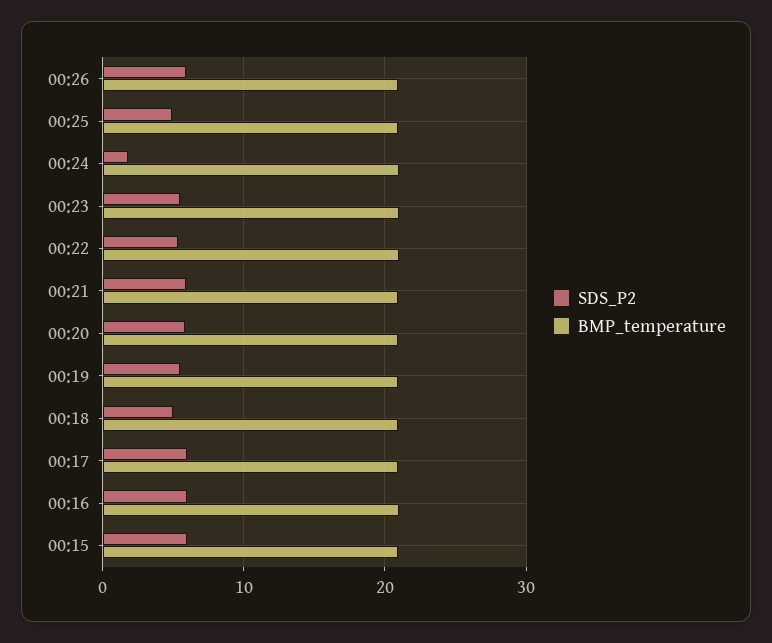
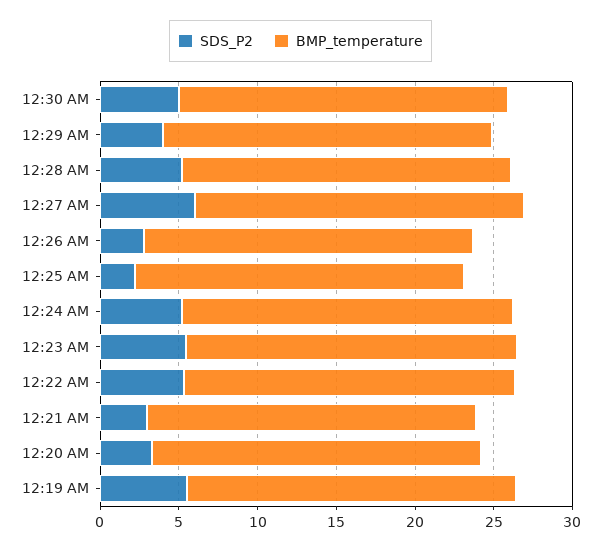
SDS_P2, 00:26: 6 -> 3
SDS_P2, 00:25: 5 -> 2
SDS_P2, 00:24: 2 -> 5
SDS_P2, 00:21: 6 -> 3
SDS_P2, 00:20: 6 -> 3
SDS_P2, 00:18: 5 -> none
BMP_temperature, 00:18: 21 -> none
SDS_P2, 00:17: 6 -> none
BMP_temperature, 00:17: 21 -> none
SDS_P2, 00:16: 6 -> none
BMP_temperature, 00:16: 21 -> none
SDS_P2, 00:15: 6 -> none
BMP_temperature, 00:15: 21 -> none
SDS_P2, 12:30 AM: none -> 5
BMP_temperature, 12:30 AM: none -> 21
SDS_P2, 12:29 AM: none -> 4
BMP_temperature, 12:29 AM: none -> 21
SDS_P2, 12:28 AM: none -> 5
BMP_temperature, 12:28 AM: none -> 21
SDS_P2, 12:27 AM: none -> 6
BMP_temperature, 12:27 AM: none -> 21

